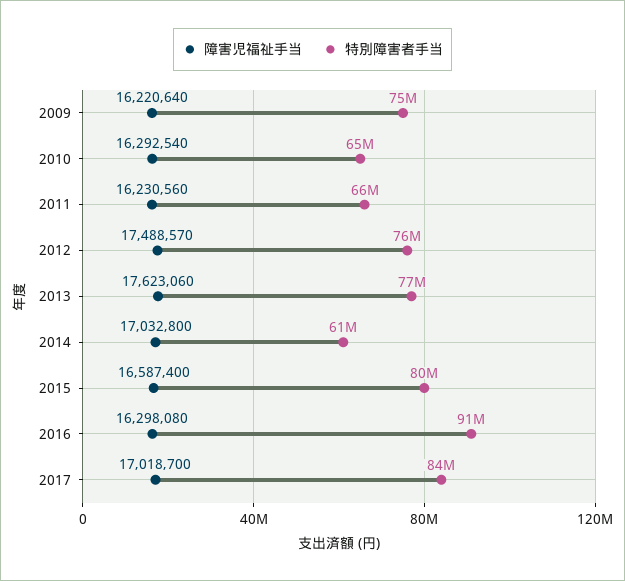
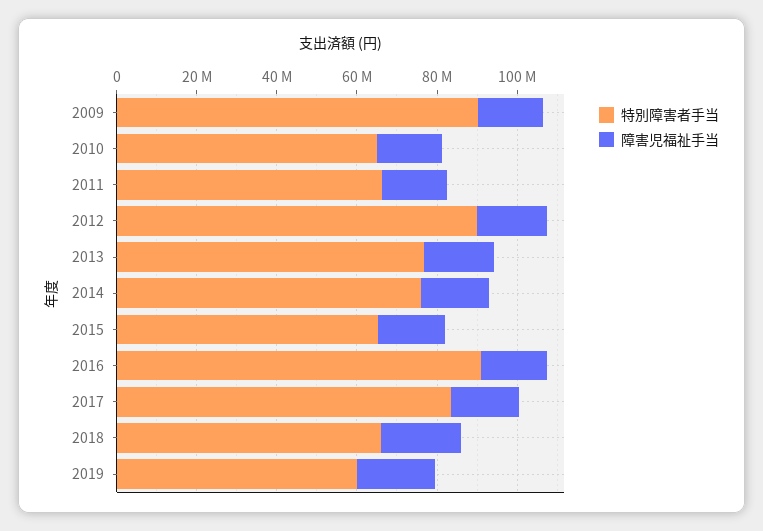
特別障害者手当, 2009: 75000000 -> 90000000
特別障害者手当, 2012: 76000000 -> 90000000
特別障害者手当, 2014: 61000000 -> 75000000
特別障害者手当, 2015: 80000000 -> 65000000
特別障害者手当, 2018: none -> 65000000
障害児福祉手当, 2018: none -> 20000000
特別障害者手当, 2019: none -> 60000000
障害児福祉手当, 2019: none -> 20000000

